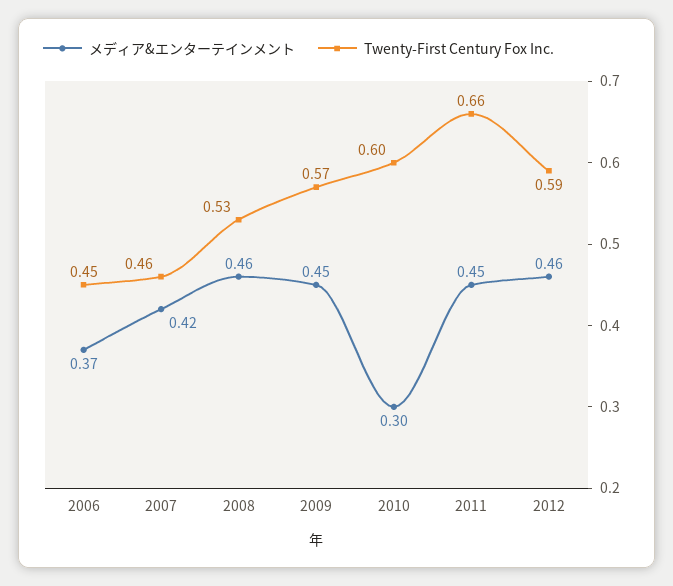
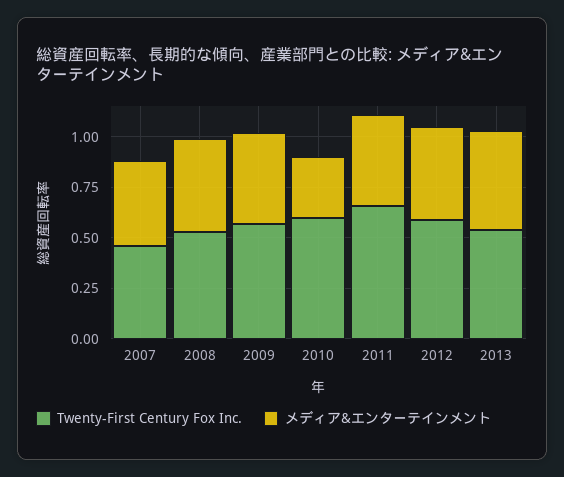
メディア&エンターテインメント, 2006: 0.37 -> none
Twenty-First Century Fox Inc., 2006: 0.45 -> none
Twenty-First Century Fox Inc., 2013: none -> 0.55
メディア&エンターテインメント, 2013: none -> 0.5

